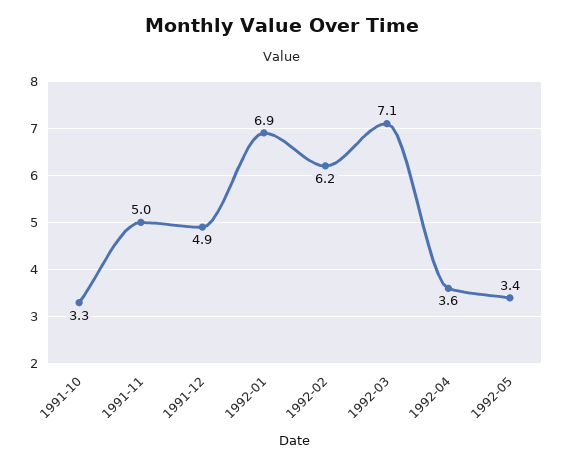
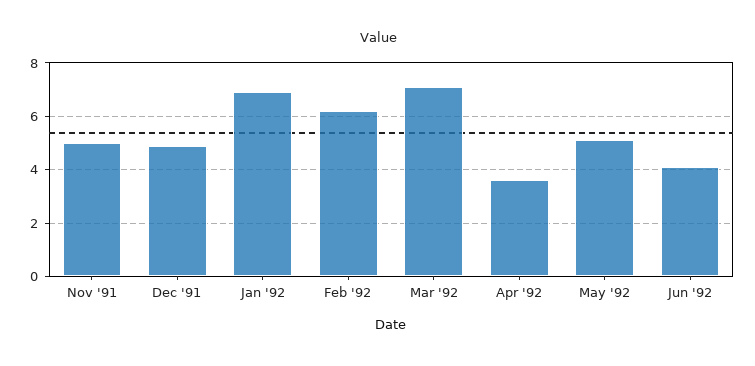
1991-10: 3.3 -> none
1992-05: 3.4 -> 5
Jun '92: none -> 4

